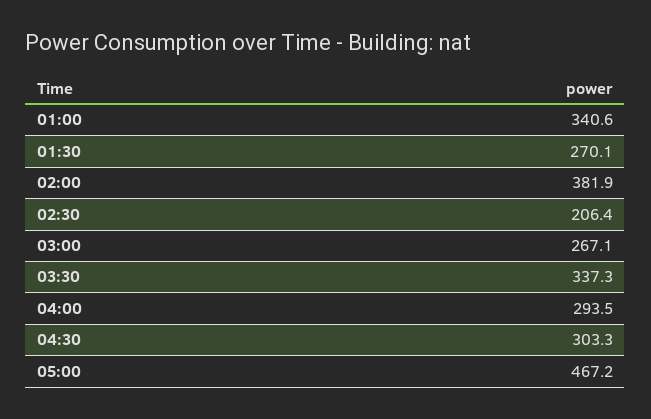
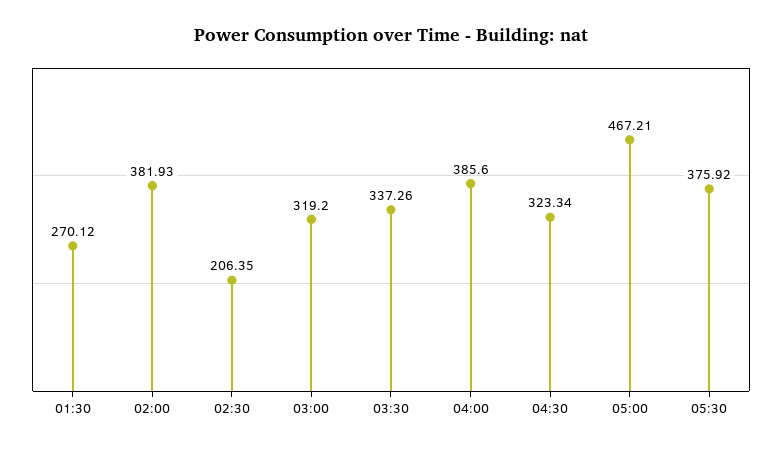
01:00: 340.6 -> none
03:00: 267.1 -> 319.2
04:00: 293.5 -> 385.6
04:30: 303.3 -> 323.34
05:30: none -> 375.92

